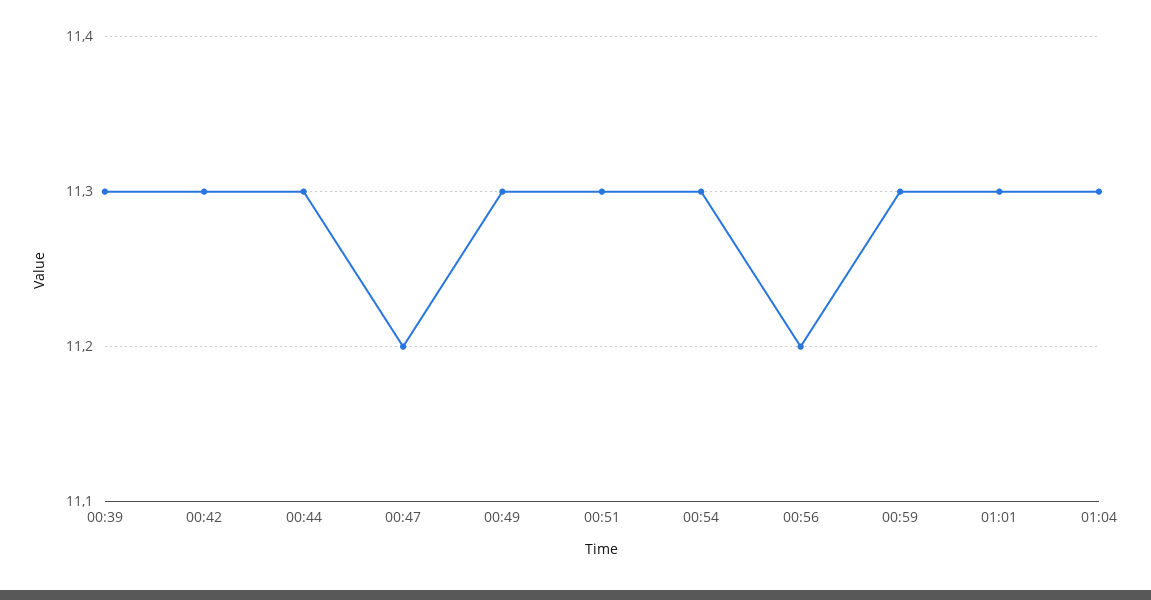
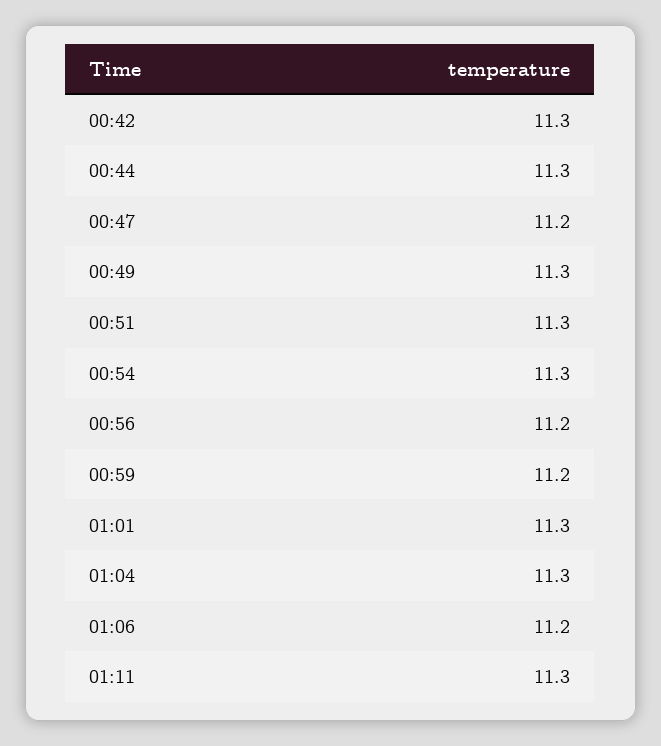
00:39: 11.3 -> none
00:59: 11.3 -> 11.2
01:06: none -> 11.2
01:11: none -> 11.3

